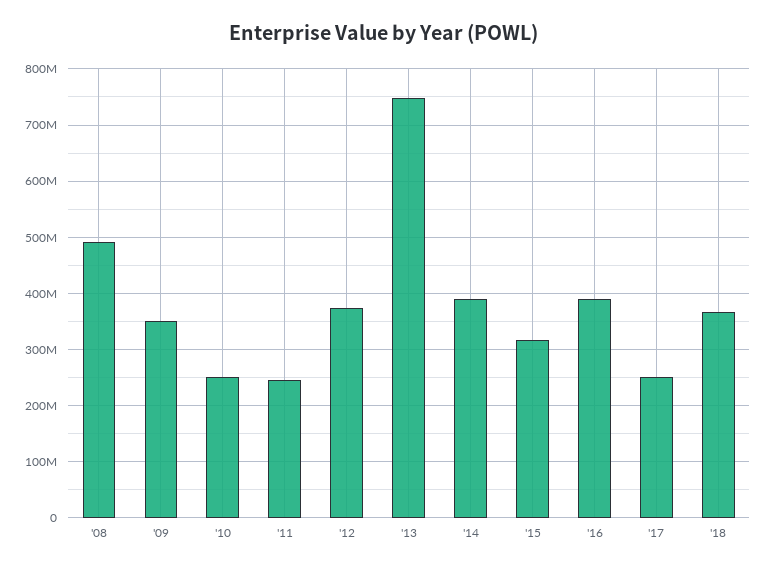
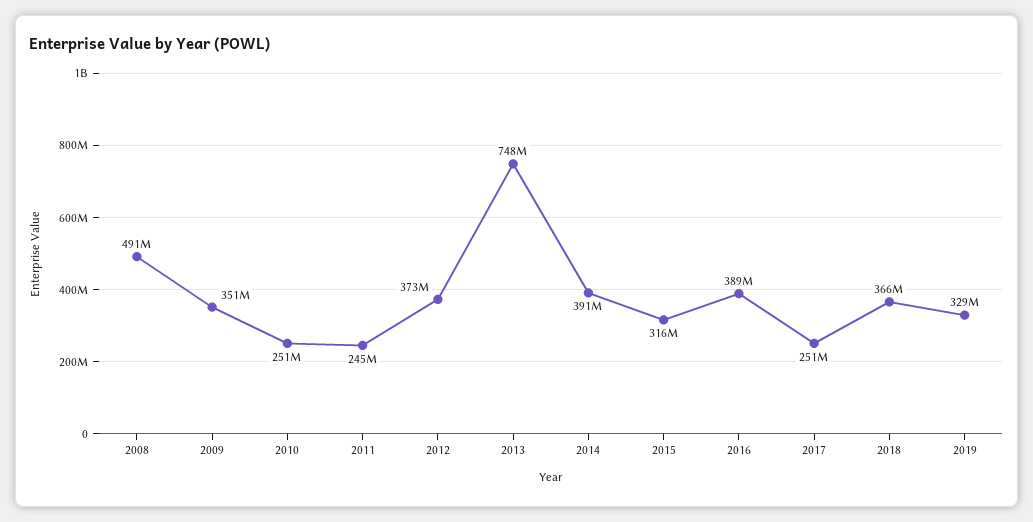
2019: none -> 329000000

